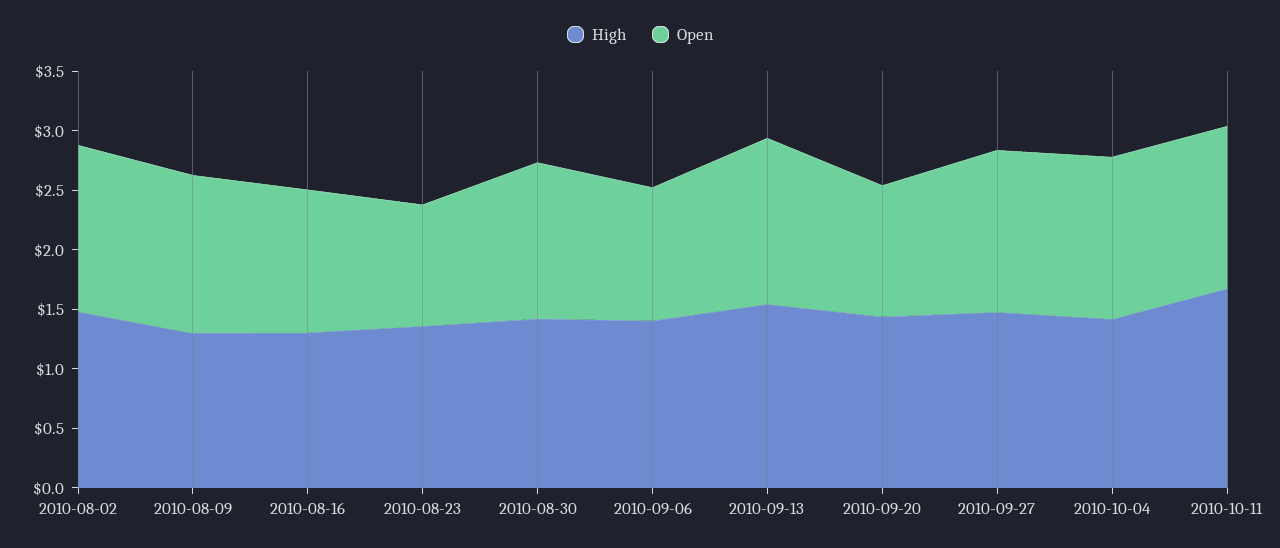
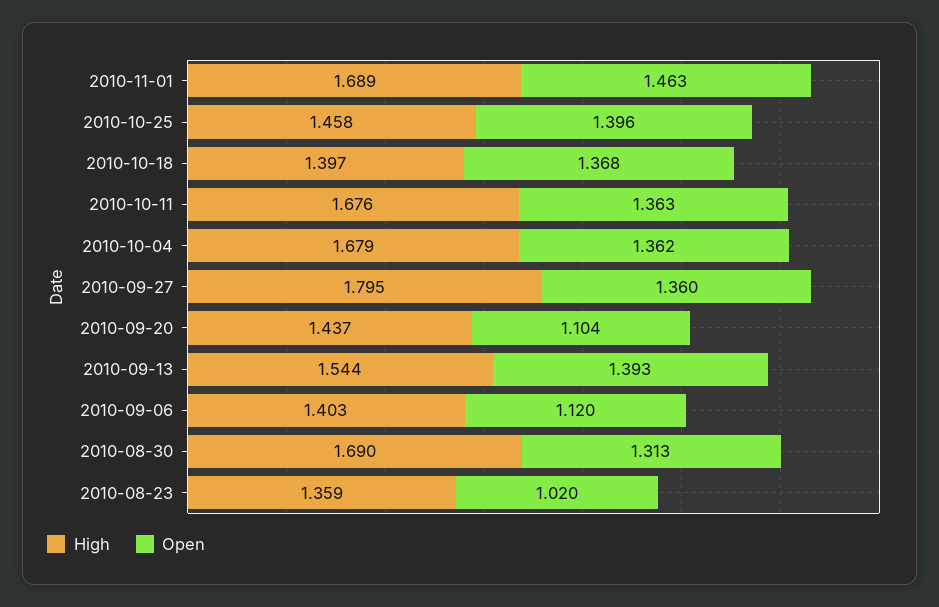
High, 2010-08-02: 1.5 -> none
Open, 2010-08-02: 1.4 -> none
High, 2010-08-09: 1.3 -> none
Open, 2010-08-09: 1.3 -> none
High, 2010-08-16: 1.3 -> none
Open, 2010-08-16: 1.2 -> none
High, 2010-08-30: 1.4 -> 1.69
High, 2010-09-27: 1.5 -> 1.795
High, 2010-10-04: 1.4 -> 1.679
High, 2010-11-01: none -> 1.689
Open, 2010-11-01: none -> 1.463
High, 2010-10-25: none -> 1.458
Open, 2010-10-25: none -> 1.396
High, 2010-10-18: none -> 1.397
Open, 2010-10-18: none -> 1.368

